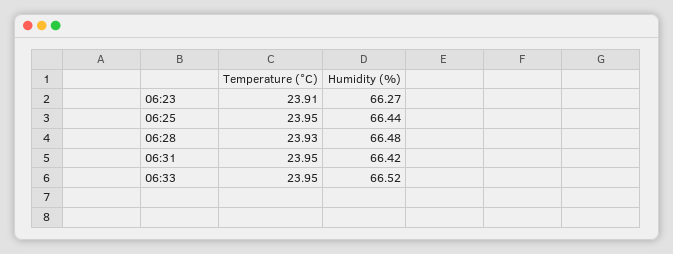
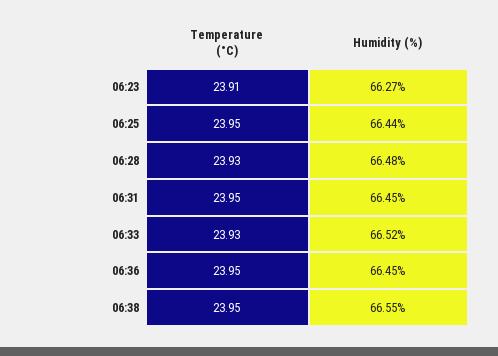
Humidity (%), 06:31: 66.42 -> 66.45
Temperature (°C), 06:33: 23.95 -> 23.93
Temperature (°C), 06:36: none -> 23.95
Humidity (%), 06:36: none -> 66.45
Temperature (°C), 06:38: none -> 23.95
Humidity (%), 06:38: none -> 66.55

